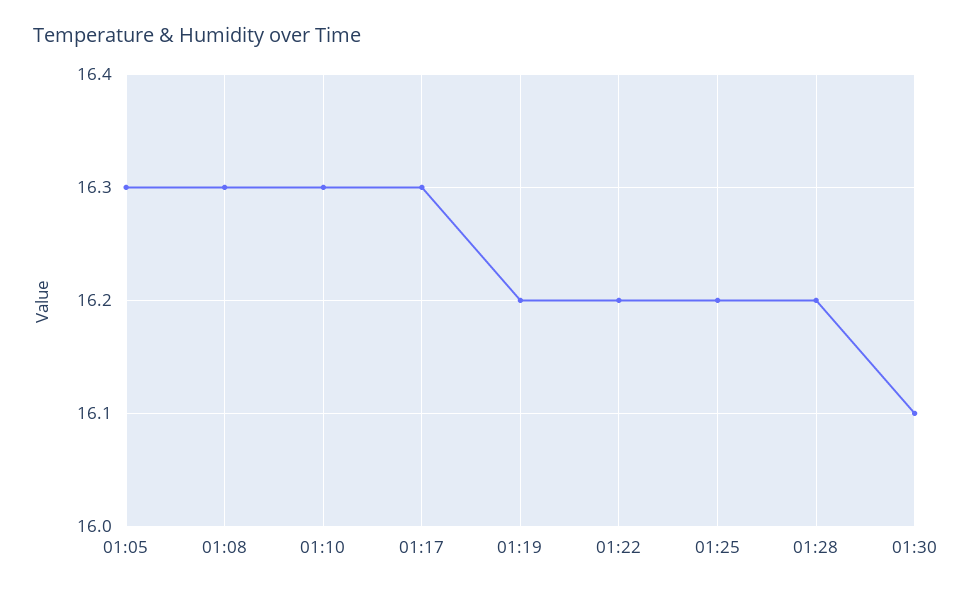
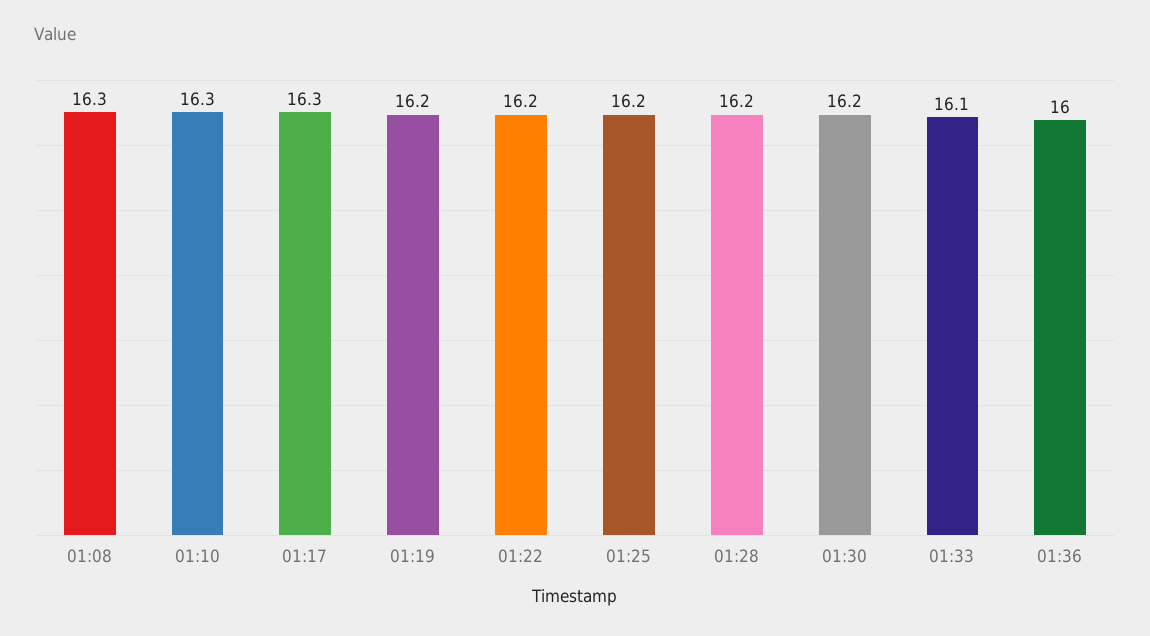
01:05: 16.3 -> none
01:30: 16.1 -> 16.2
01:33: none -> 16.1
01:36: none -> 16

